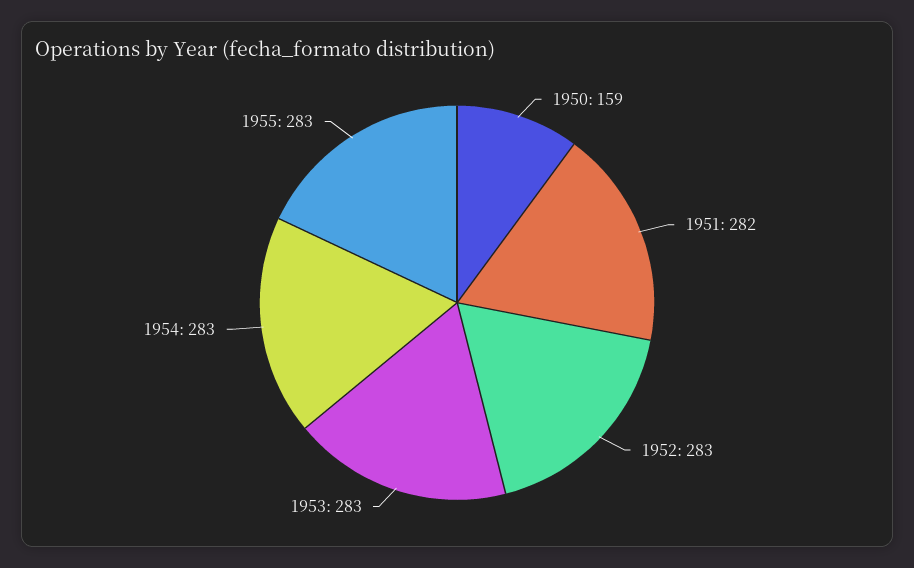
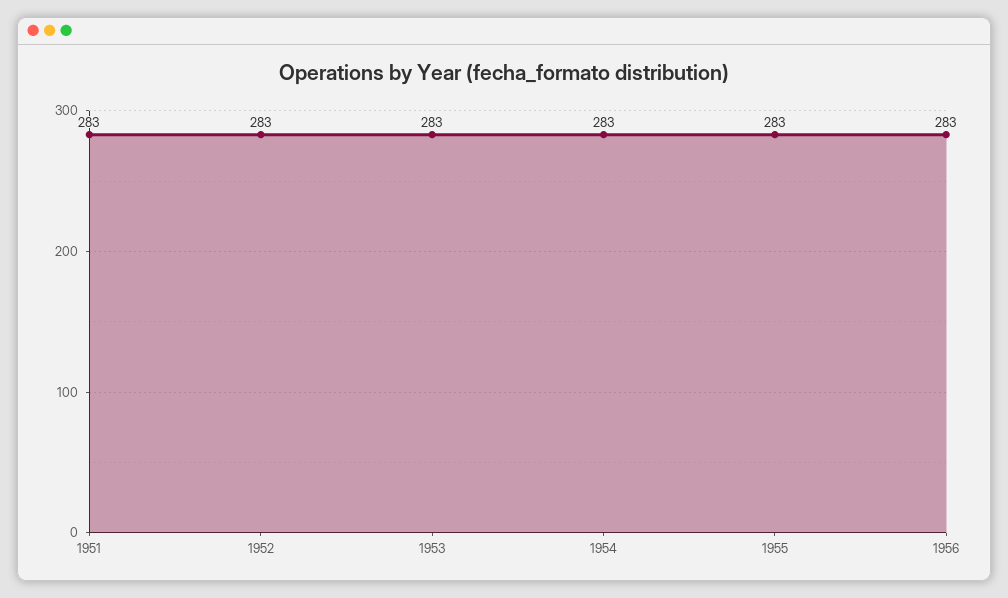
1950: 159 -> none
1951: 282 -> 283
1956: none -> 283

